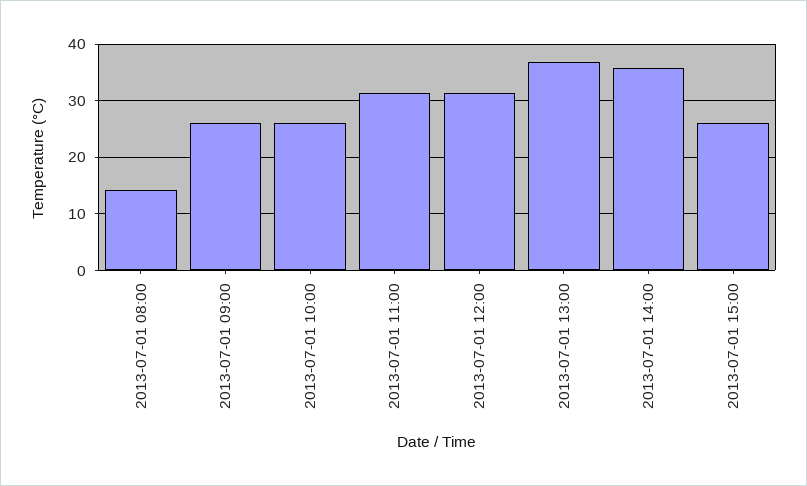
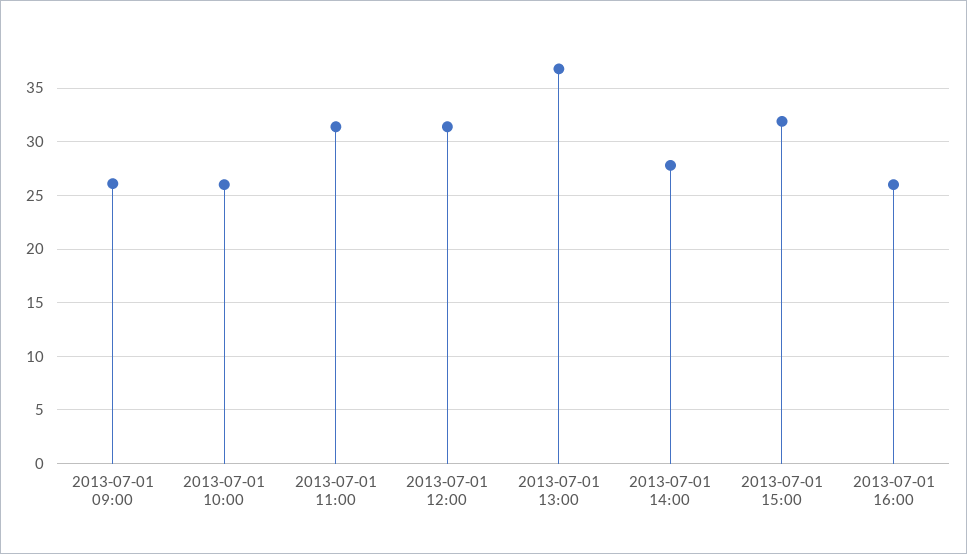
2013-07-01 08:00: 14 -> none
2013-07-01 14:00: 36 -> 28
2013-07-01 15:00: 26 -> 32
2013-07-01 16:00: none -> 26

